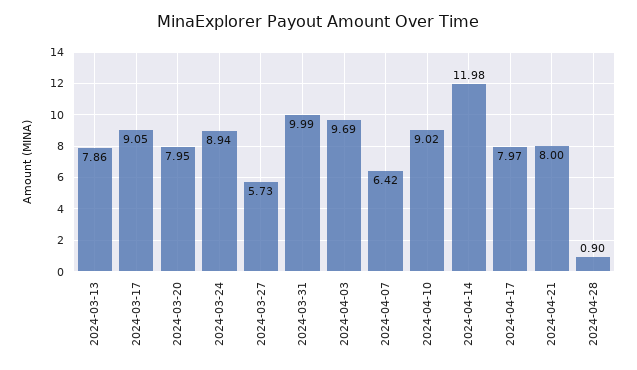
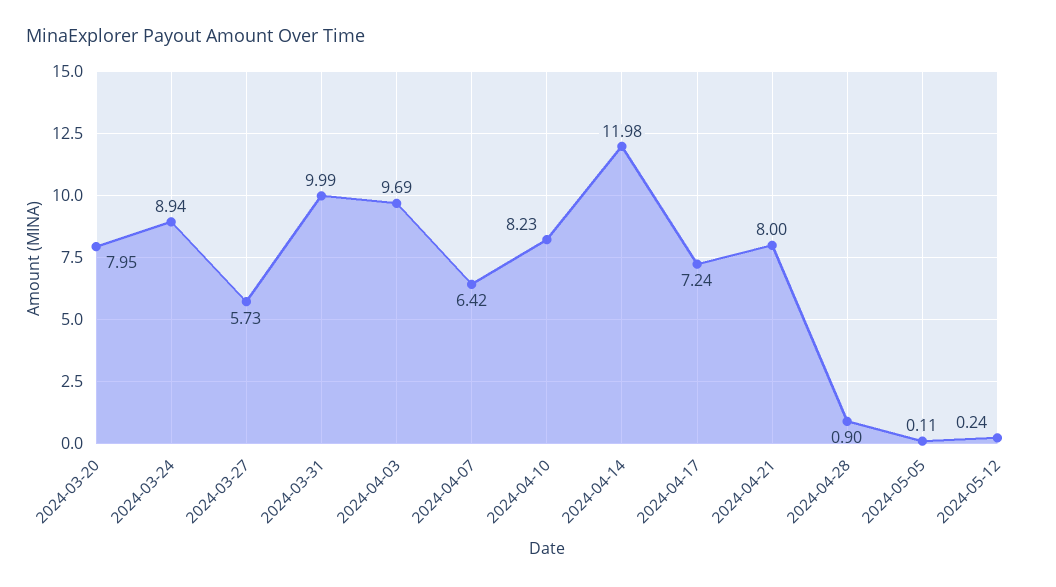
2024-03-13: 7.86 -> none
2024-03-17: 9.05 -> none
2024-04-10: 9.02 -> 8.23
2024-04-17: 7.97 -> 7.24
2024-05-05: none -> 0.11
2024-05-12: none -> 0.24

